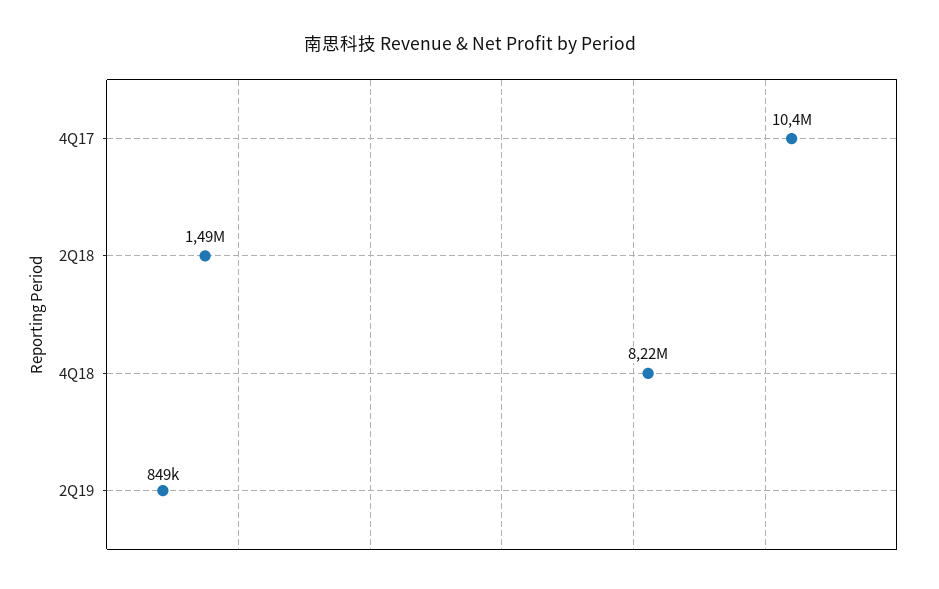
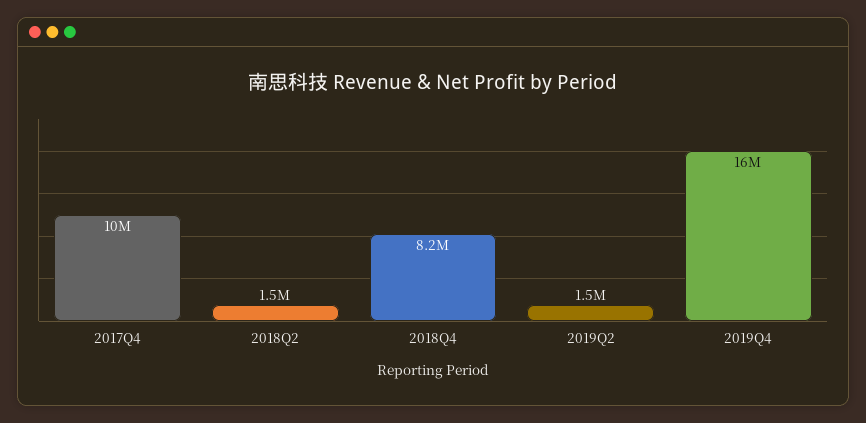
2Q19: 849000 -> 1500000
2019Q4: none -> 16000000

